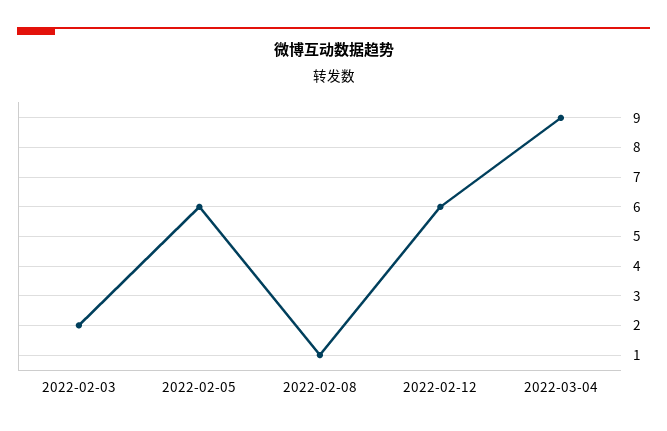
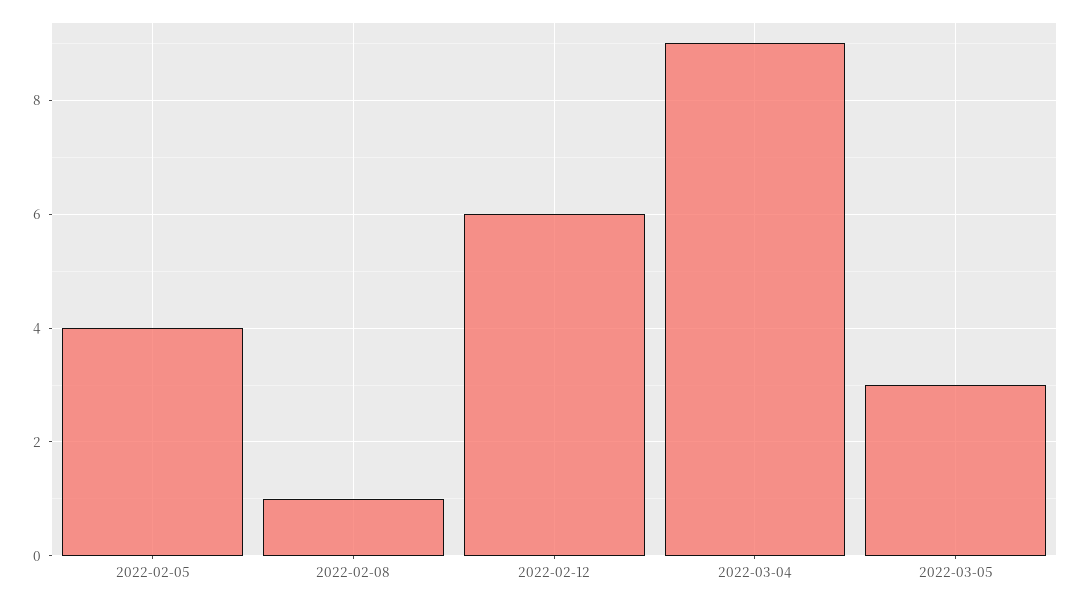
2022-02-03: 2 -> none
2022-02-05: 6 -> 4
2022-03-05: none -> 3

